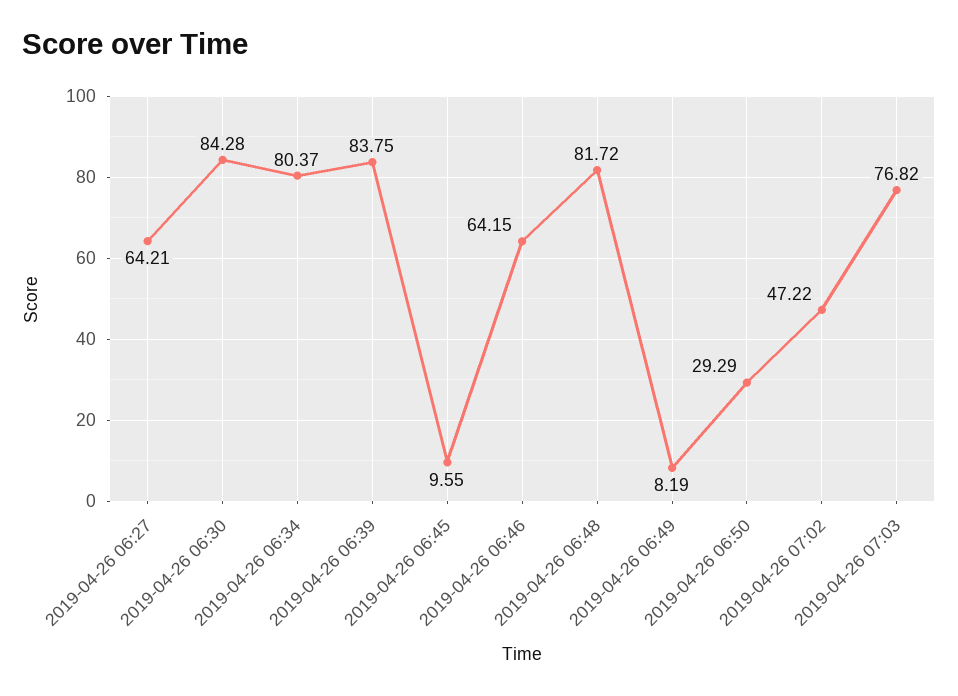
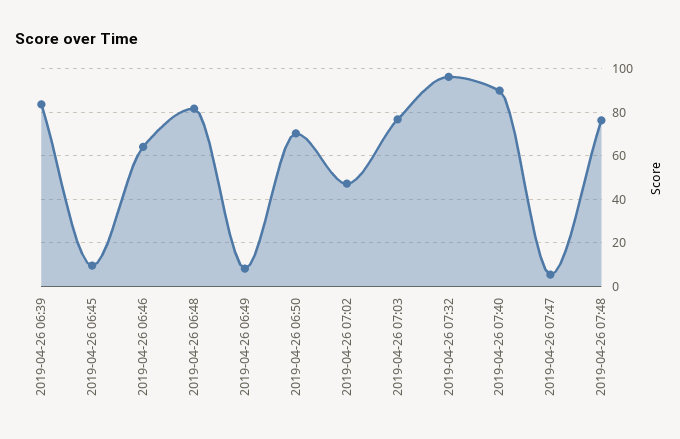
2019-04-26 06:27: 64.21 -> none
2019-04-26 06:30: 84.28 -> none
2019-04-26 06:34: 80.37 -> none
2019-04-26 06:50: 29.29 -> 70
2019-04-26 07:32: none -> 95
2019-04-26 07:40: none -> 90
2019-04-26 07:47: none -> 5
2019-04-26 07:48: none -> 75

